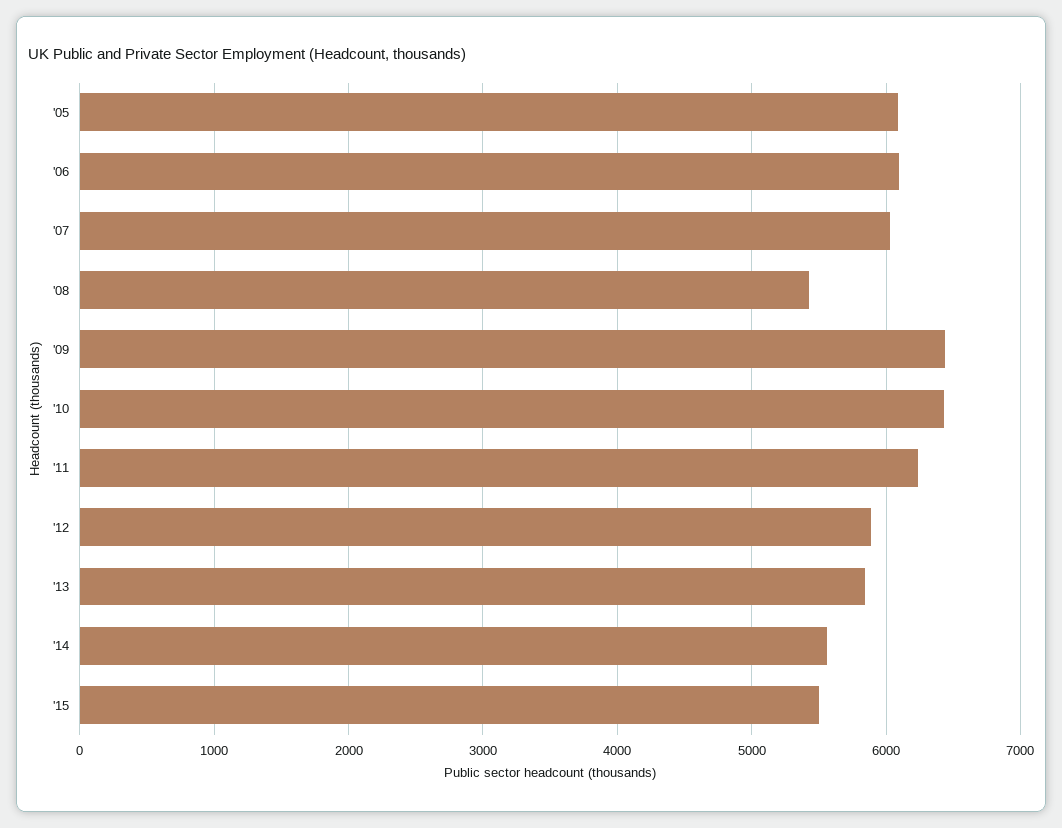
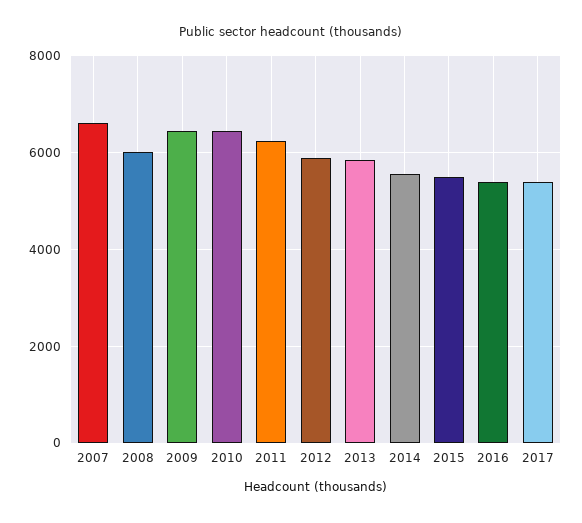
'05: 6100 -> none
'06: 6100 -> none
'07: 6000 -> 6600
'08: 5400 -> 6000
2016: none -> 5400
2017: none -> 5400

